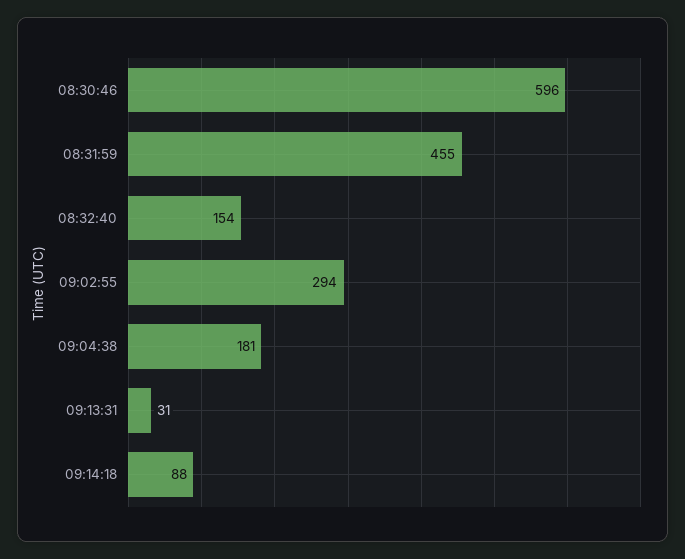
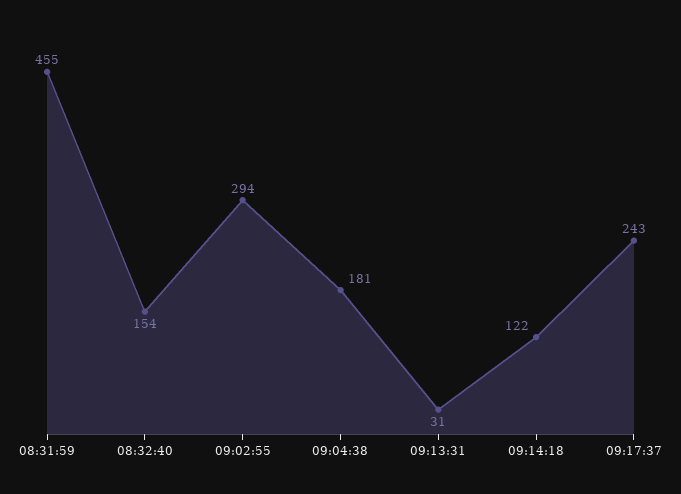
08:30:46: 596 -> none
09:14:18: 88 -> 122
09:17:37: none -> 243

